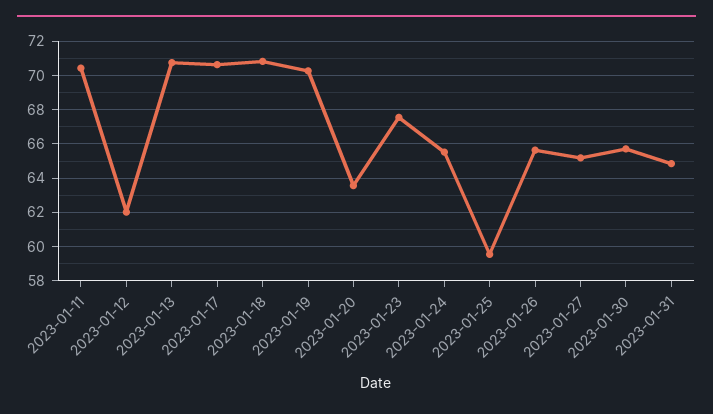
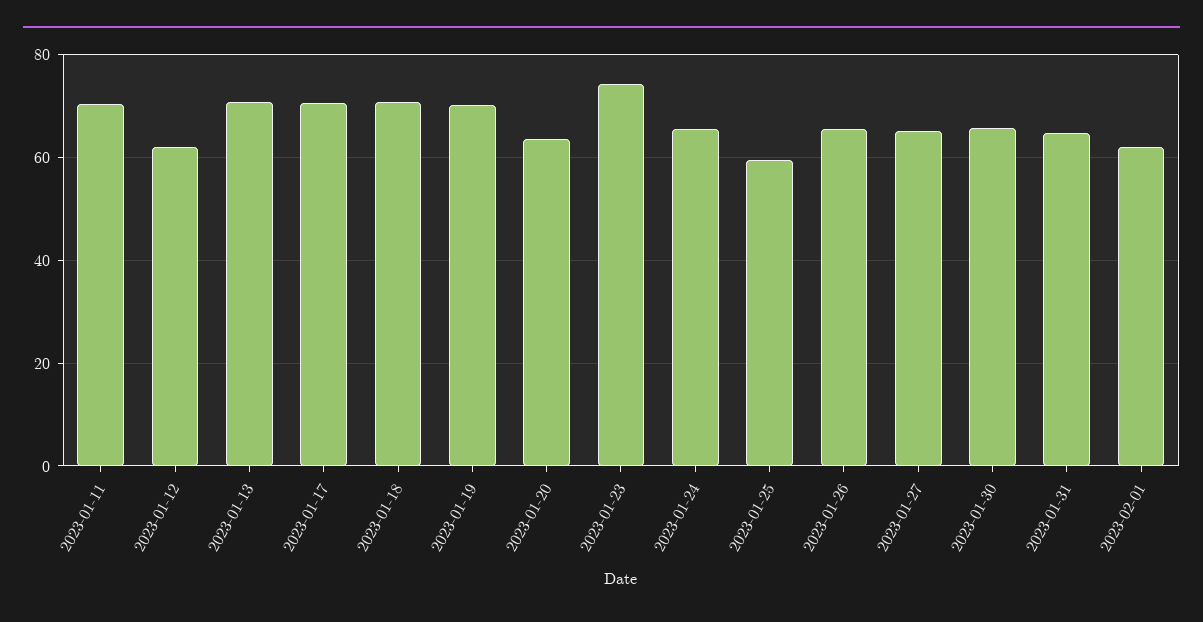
2023-01-23: 67.5 -> 74
2023-02-01: none -> 62

